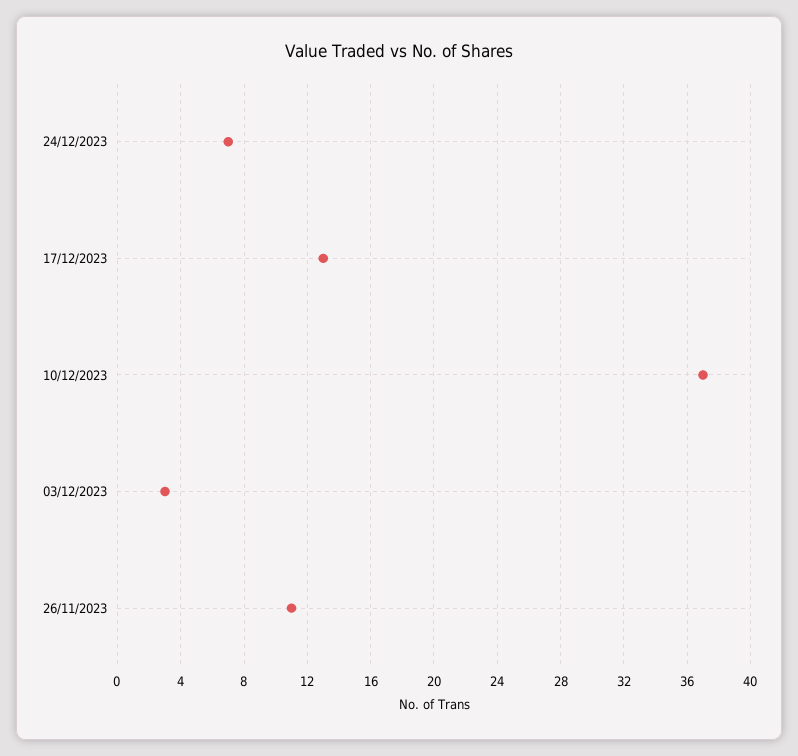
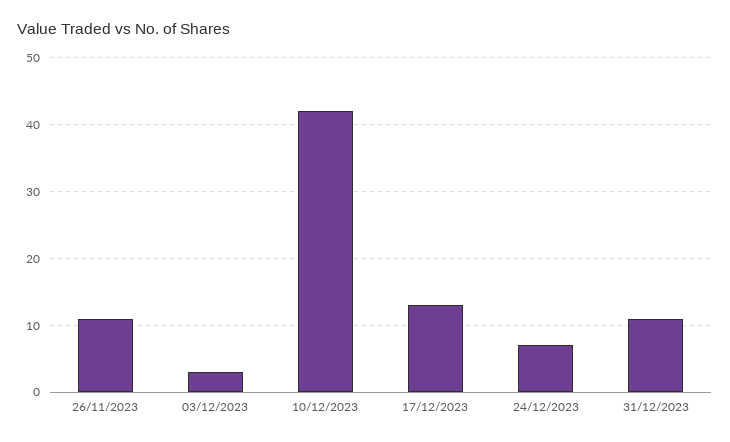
10/12/2023: 37 -> 42
31/12/2023: none -> 11

